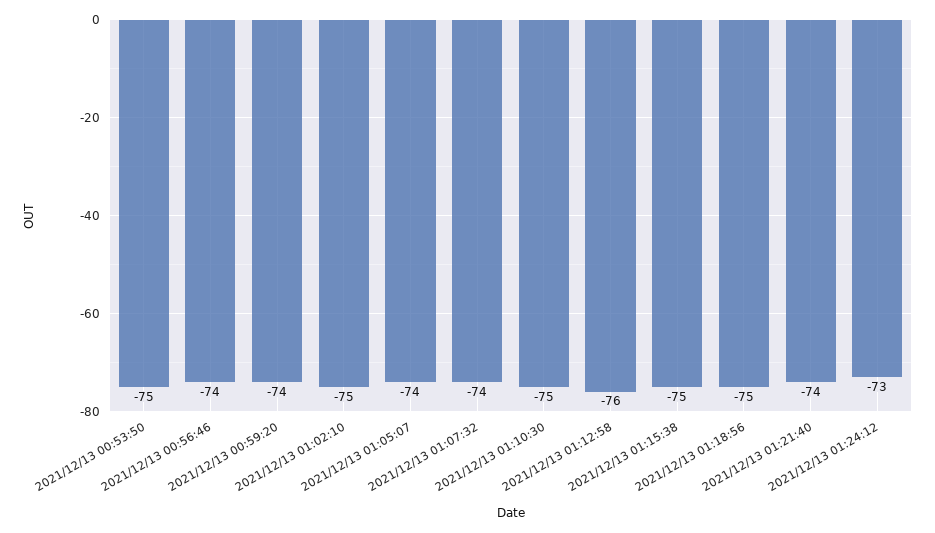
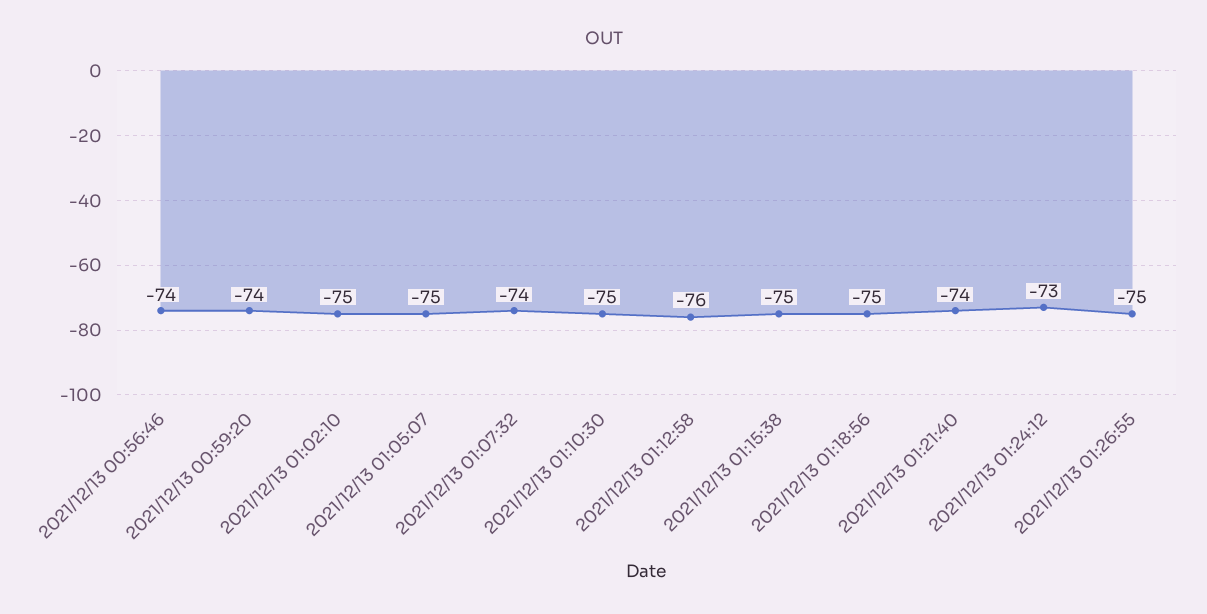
2021/12/13 00:53:50: -75 -> none
2021/12/13 01:05:07: -74 -> -75
2021/12/13 01:26:55: none -> -75

